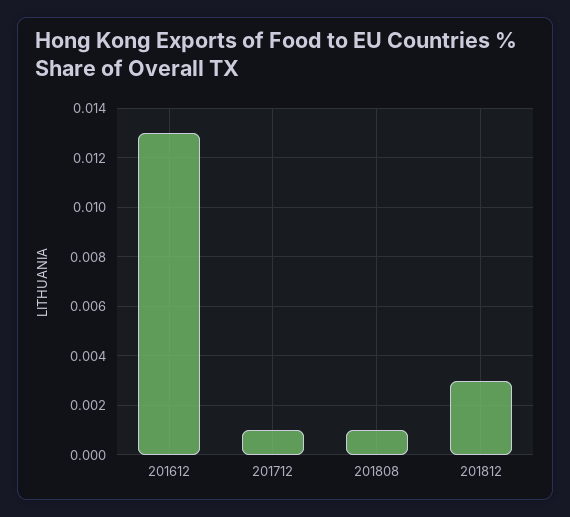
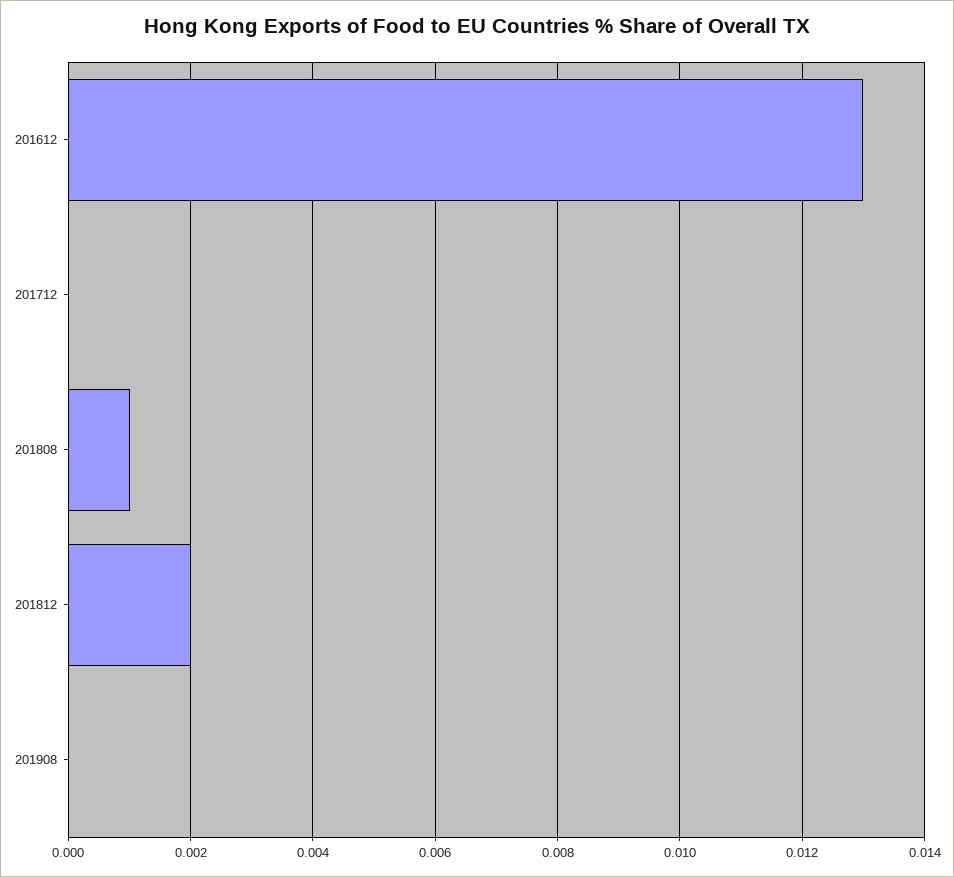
201712: 0.001 -> 0
201812: 0.003 -> 0.002
201908: none -> 0

